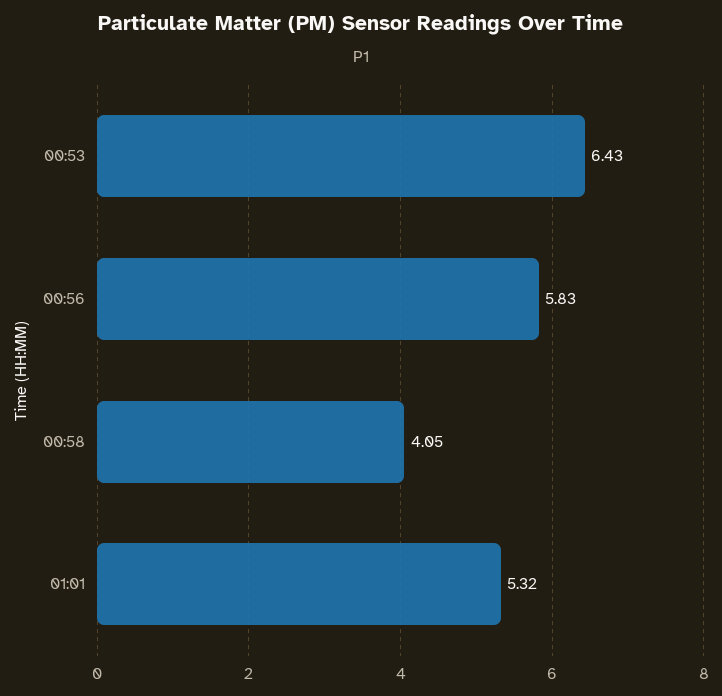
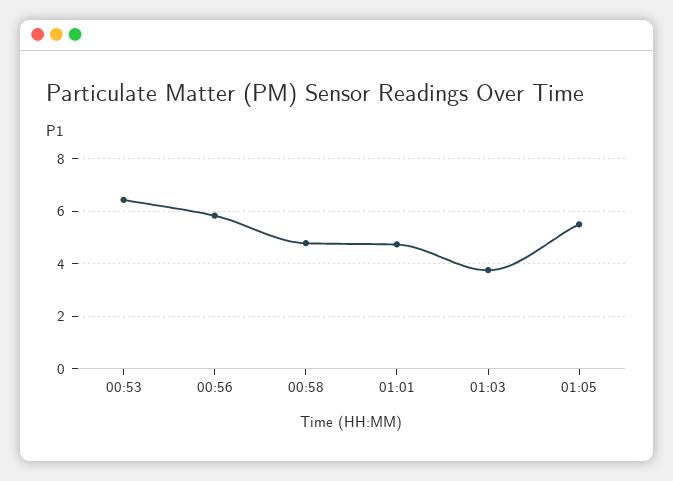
00:58: 4.05 -> 4.75
01:01: 5.32 -> 4.75
01:03: none -> 3.75
01:05: none -> 5.5

